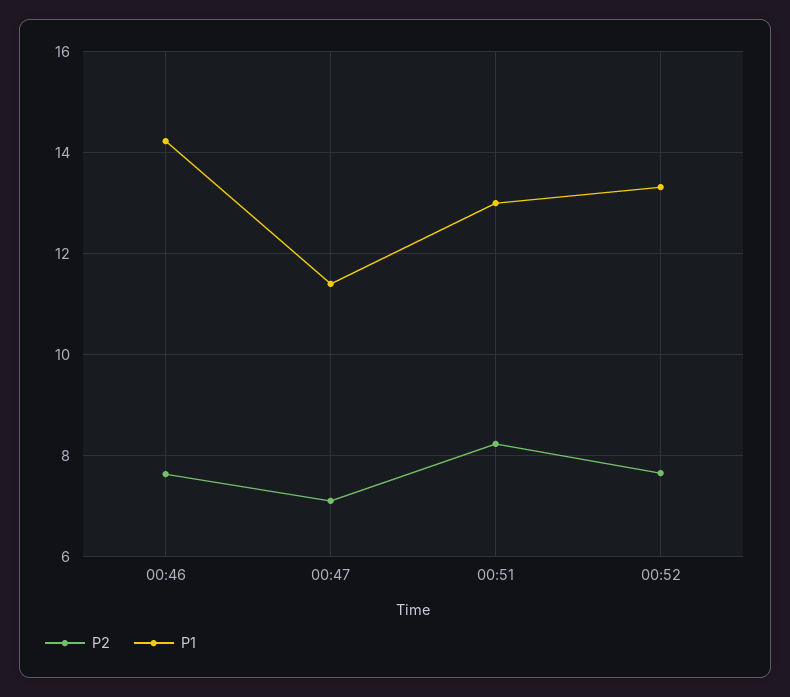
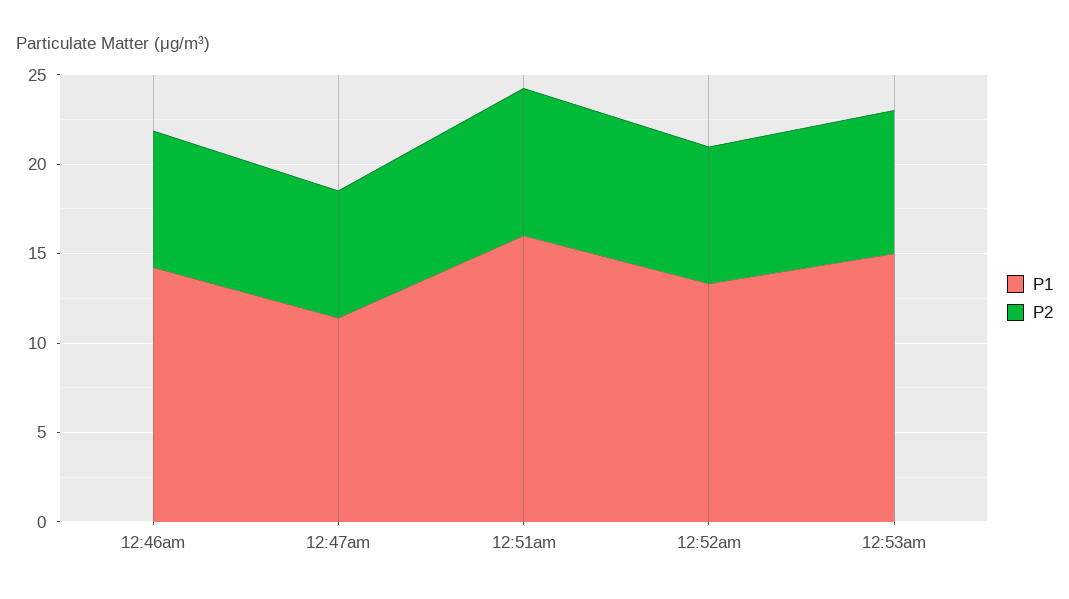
P1, 00:51: 13 -> 16
P1, 12:53am: none -> 15
P2, 12:53am: none -> 8

